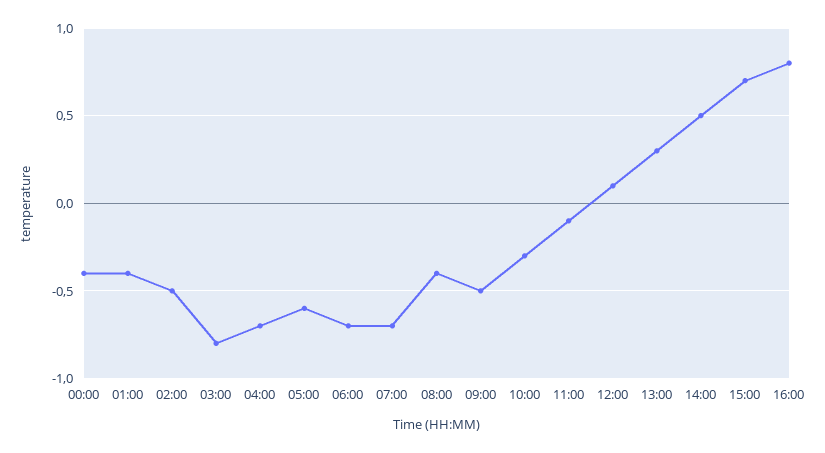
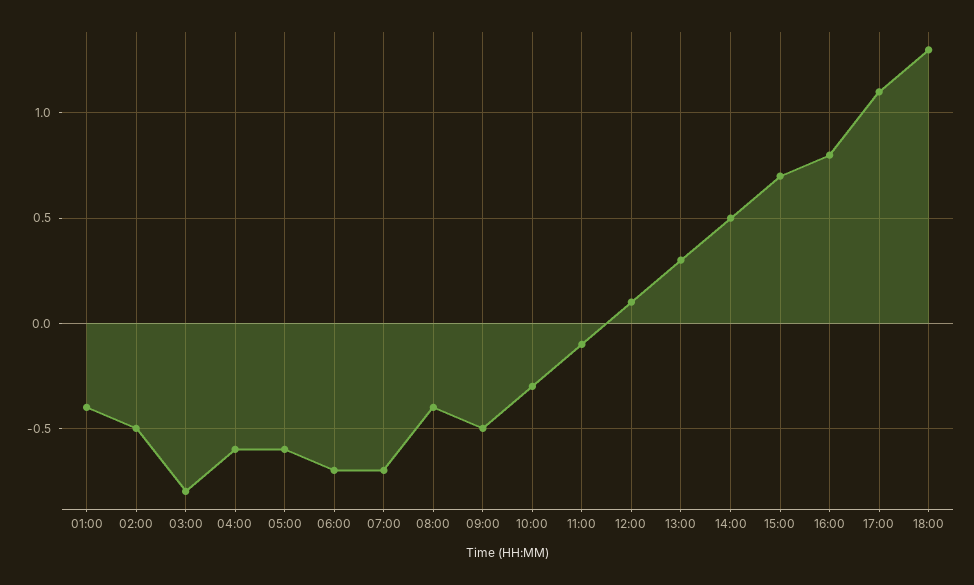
00:00: -0.4 -> none
04:00: -0.7 -> -0.6
17:00: none -> 1.1
18:00: none -> 1.3

